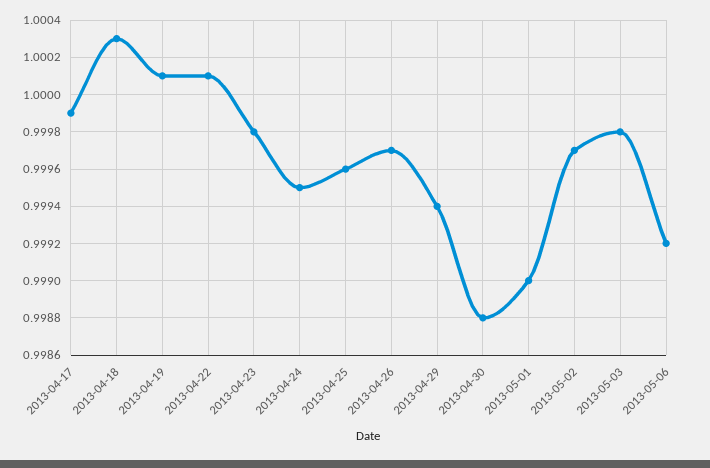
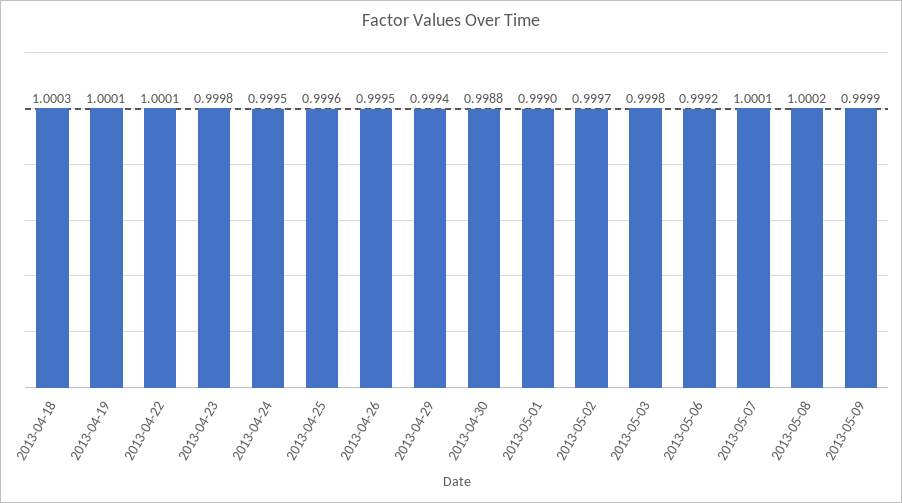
2013-04-17: 0.9999 -> none
2013-04-26: 0.9997 -> 0.9995
2013-05-07: none -> 1.0001
2013-05-08: none -> 1.0002
2013-05-09: none -> 0.9999

